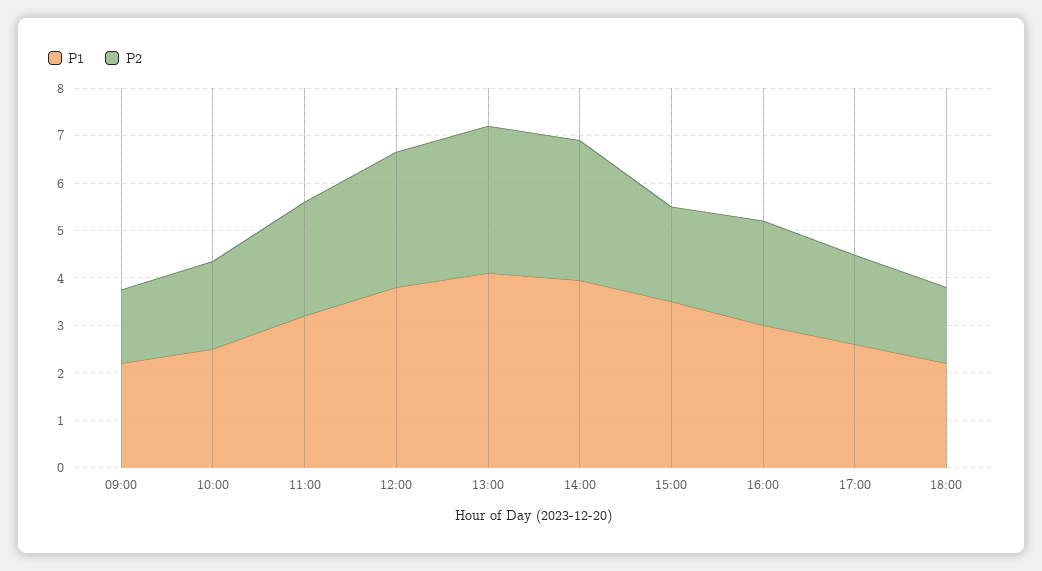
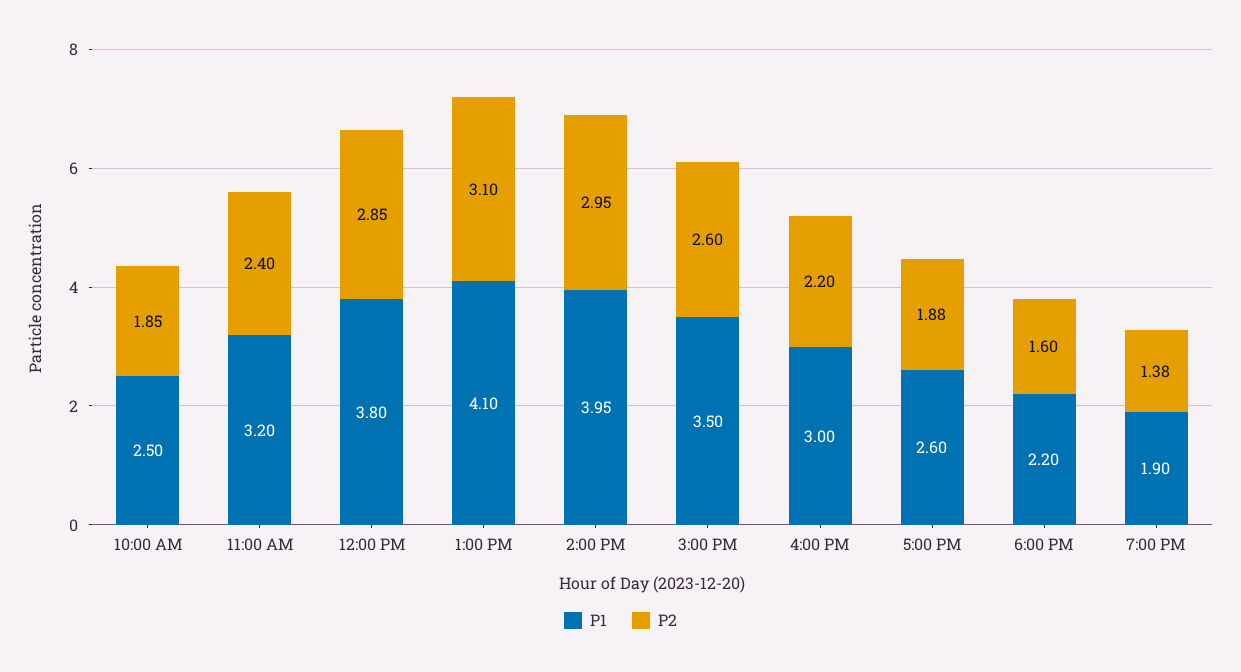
P1, 09:00: 2.2 -> none
P2, 09:00: 1.6 -> none
P2, 15:00: 2 -> 2.6
P1, 7:00 PM: none -> 1.9
P2, 7:00 PM: none -> 1.38

